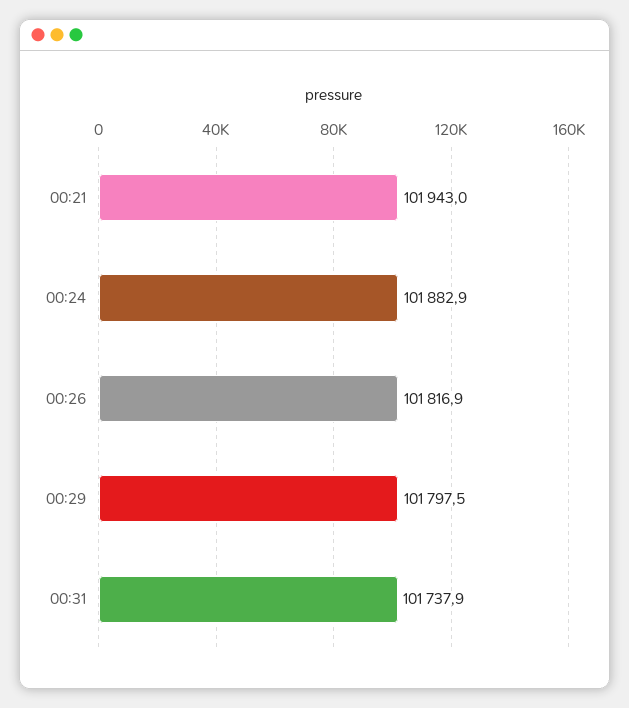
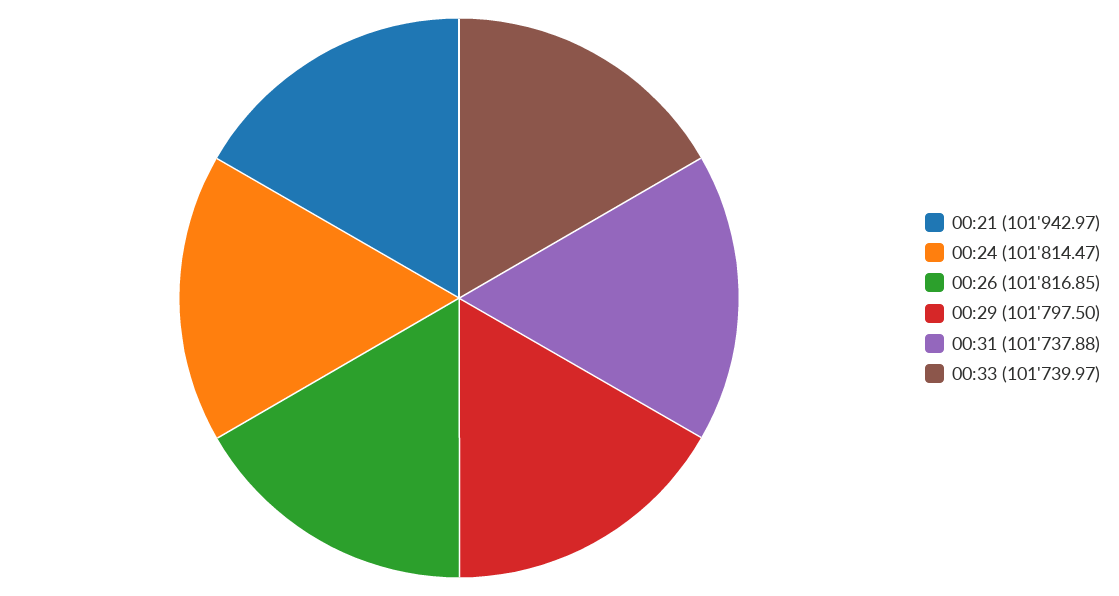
00:24: 101882.9 -> 101814.47
00:33: none -> 101739.97

